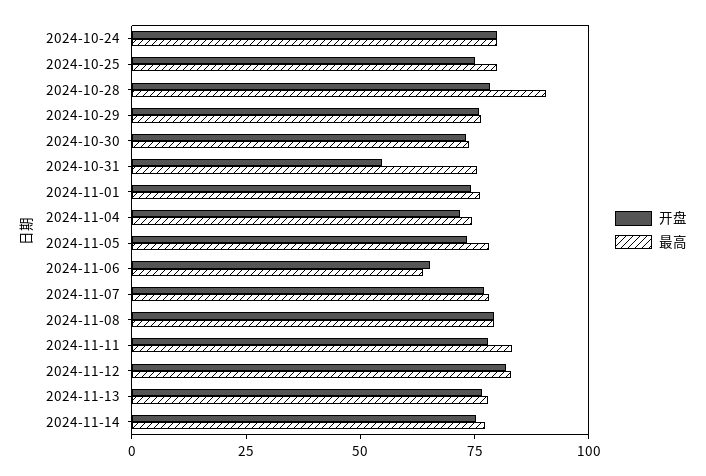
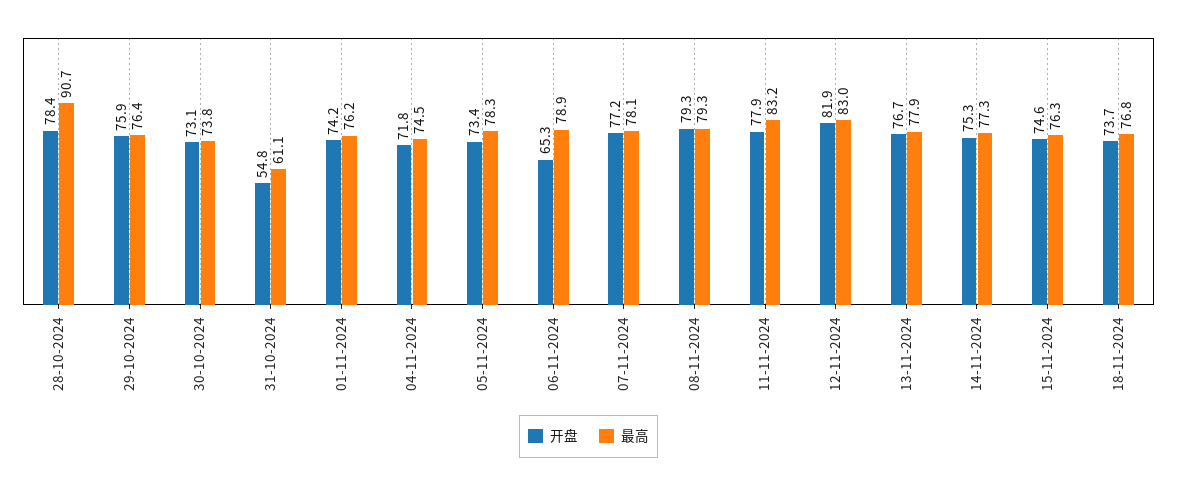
开盘, 2024-10-24: 80 -> none
最高, 2024-10-24: 80 -> none
开盘, 2024-10-25: 75 -> none
最高, 2024-10-25: 80 -> none
最高, 2024-10-31: 75 -> 61.1
最高, 2024-11-06: 65 -> 78.9
开盘, 15-11-2024: none -> 74.6
最高, 15-11-2024: none -> 76.3
开盘, 18-11-2024: none -> 73.7
最高, 18-11-2024: none -> 76.8

